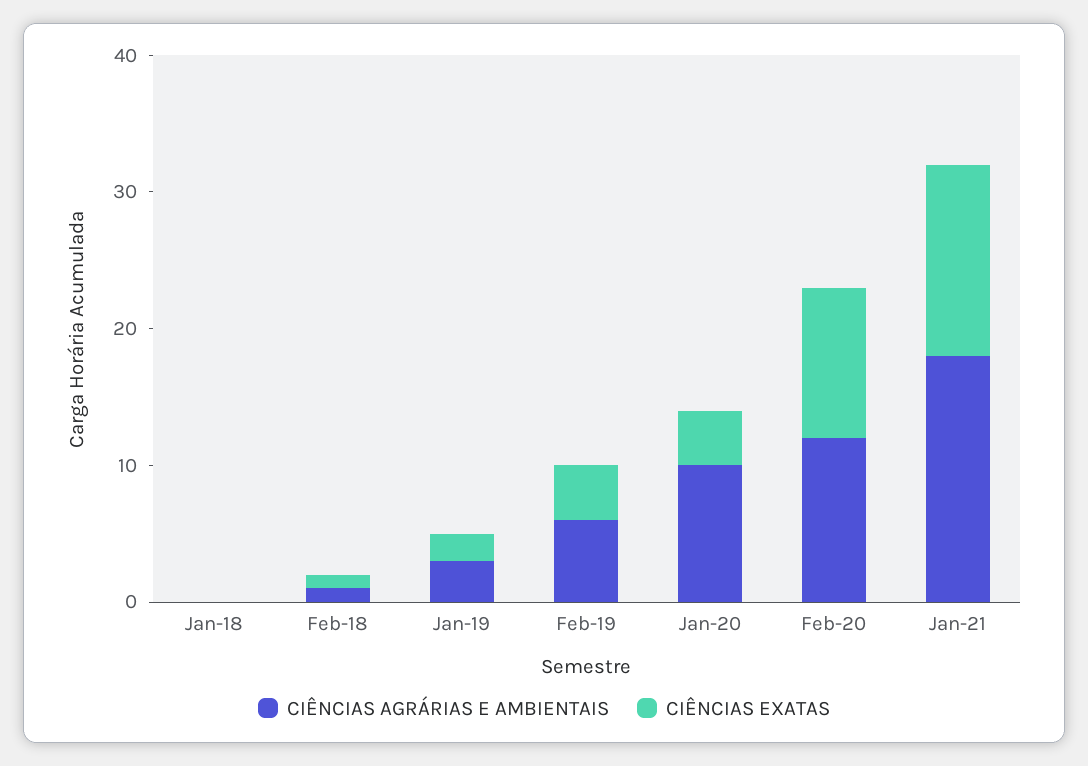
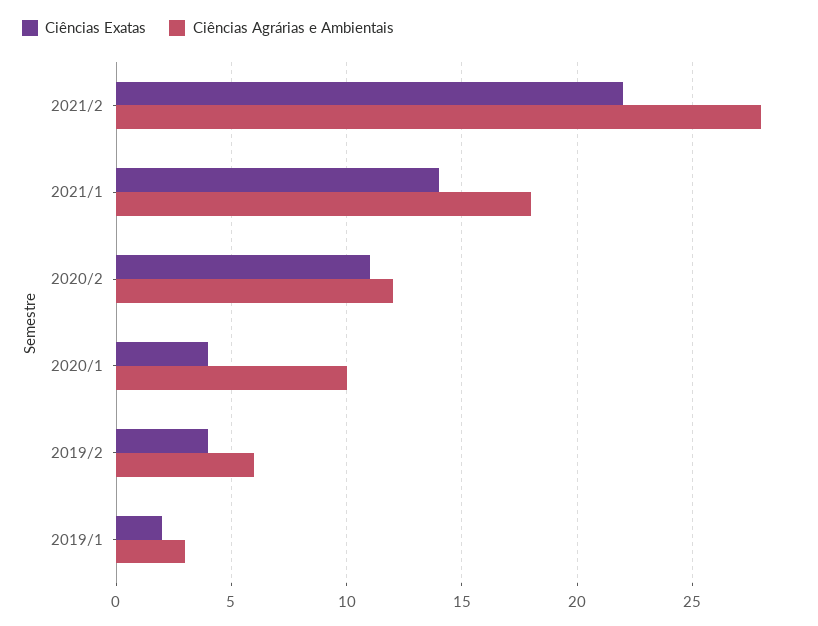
CIÊNCIAS AGRÁRIAS E AMBIENTAIS, Jan-18: 0 -> none
CIÊNCIAS EXATAS, Jan-18: 0 -> none
CIÊNCIAS AGRÁRIAS E AMBIENTAIS, Feb-18: 1 -> none
CIÊNCIAS EXATAS, Feb-18: 1 -> none
CIÊNCIAS EXATAS, 2021/2: none -> 22
CIÊNCIAS AGRÁRIAS E AMBIENTAIS, 2021/2: none -> 28

